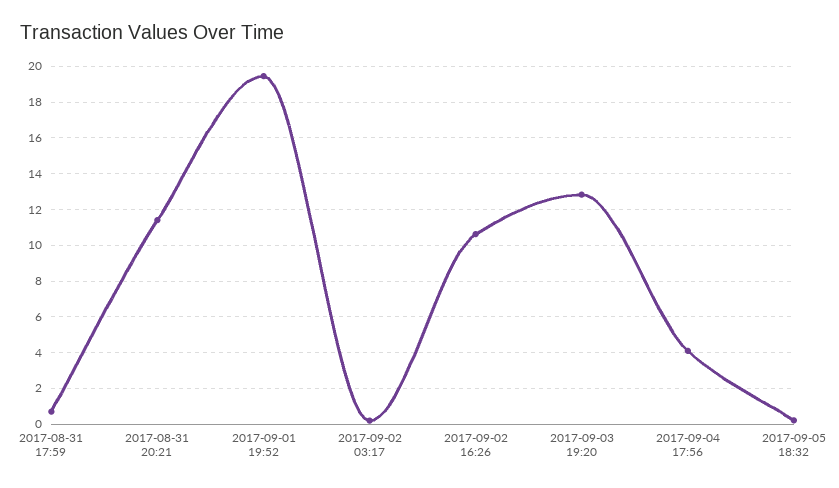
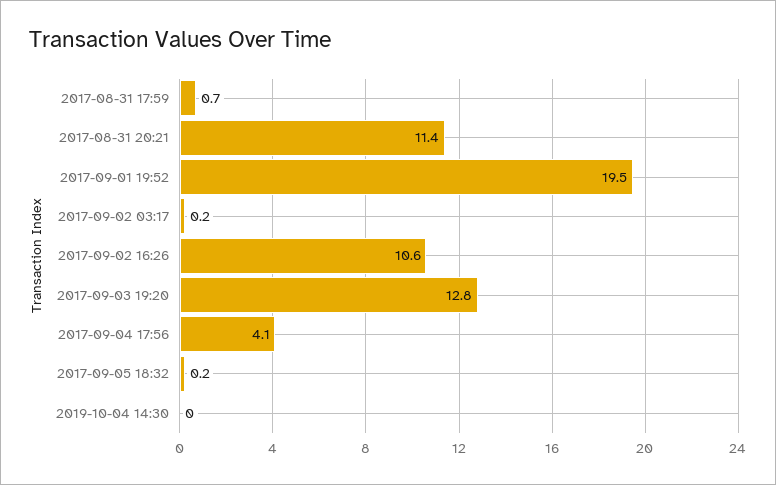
2019-10-04 14:30: none -> 0

